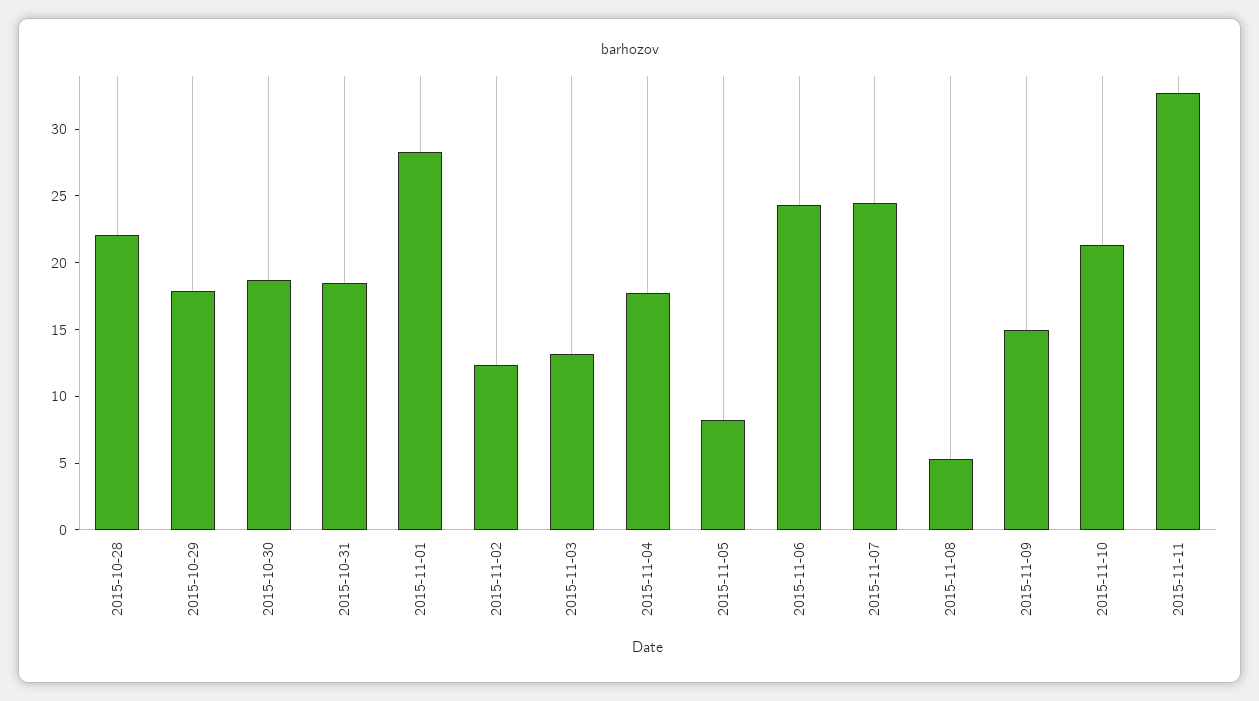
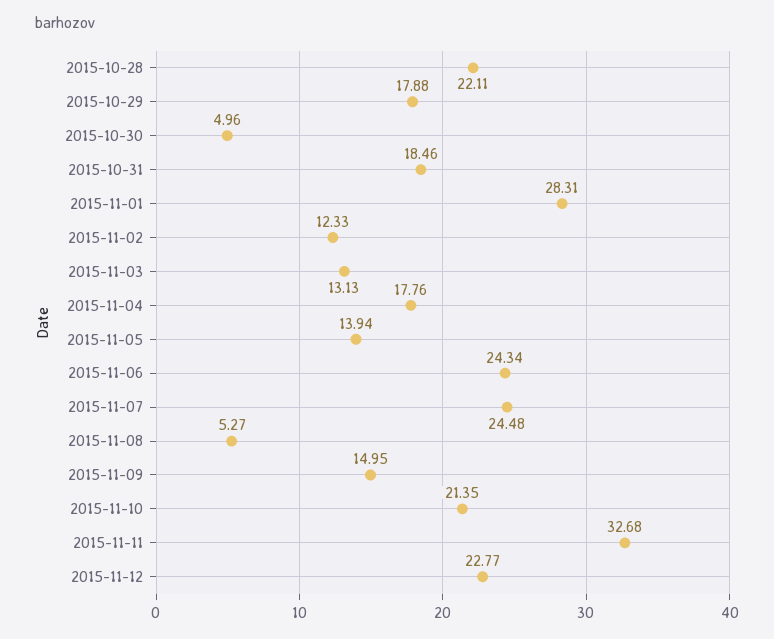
2015-10-30: 19 -> 4.96
2015-11-05: 8 -> 13.94
2015-11-12: none -> 22.77

